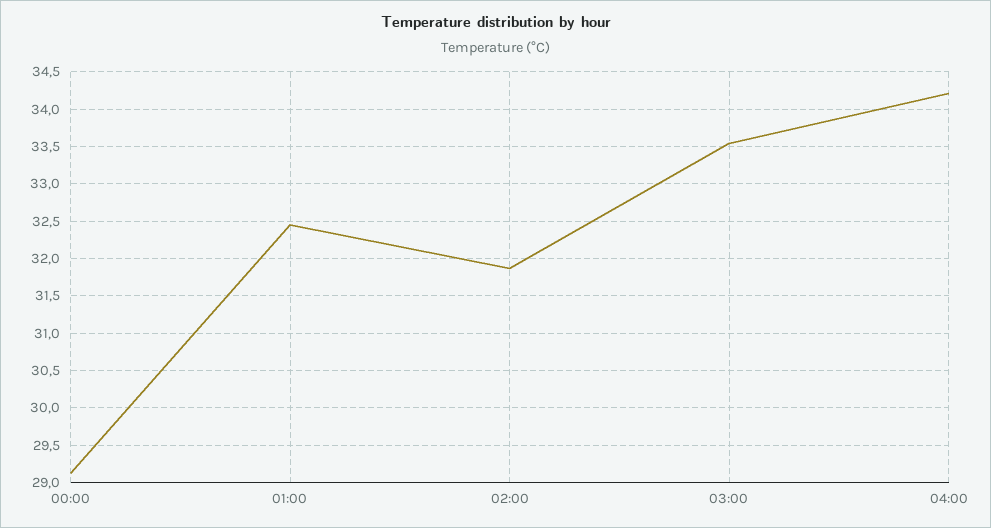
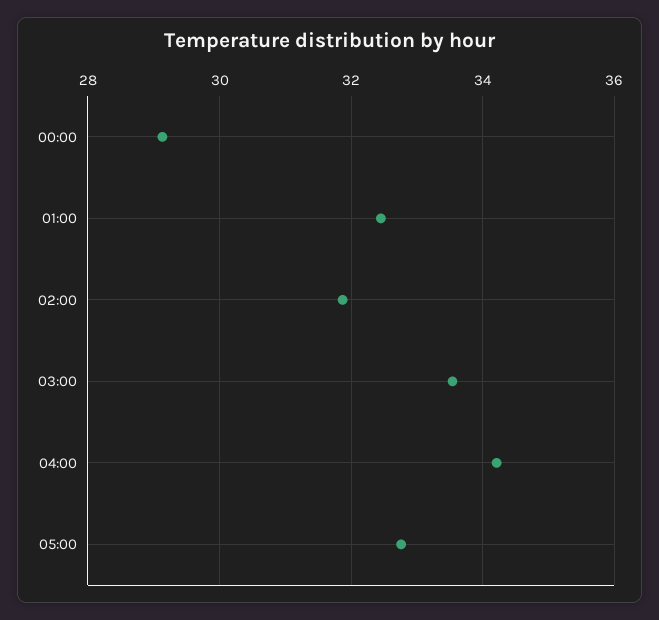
05:00: none -> 32.8

